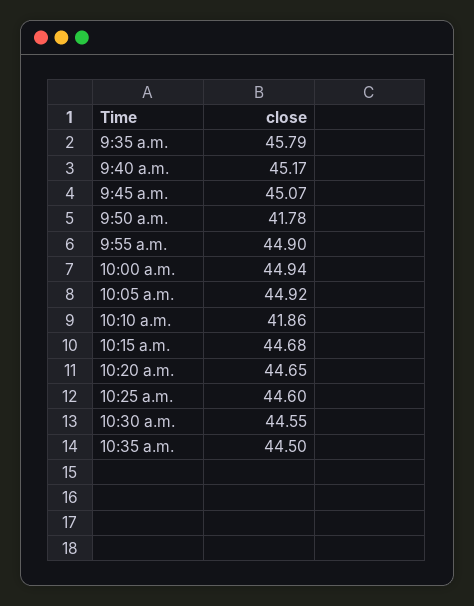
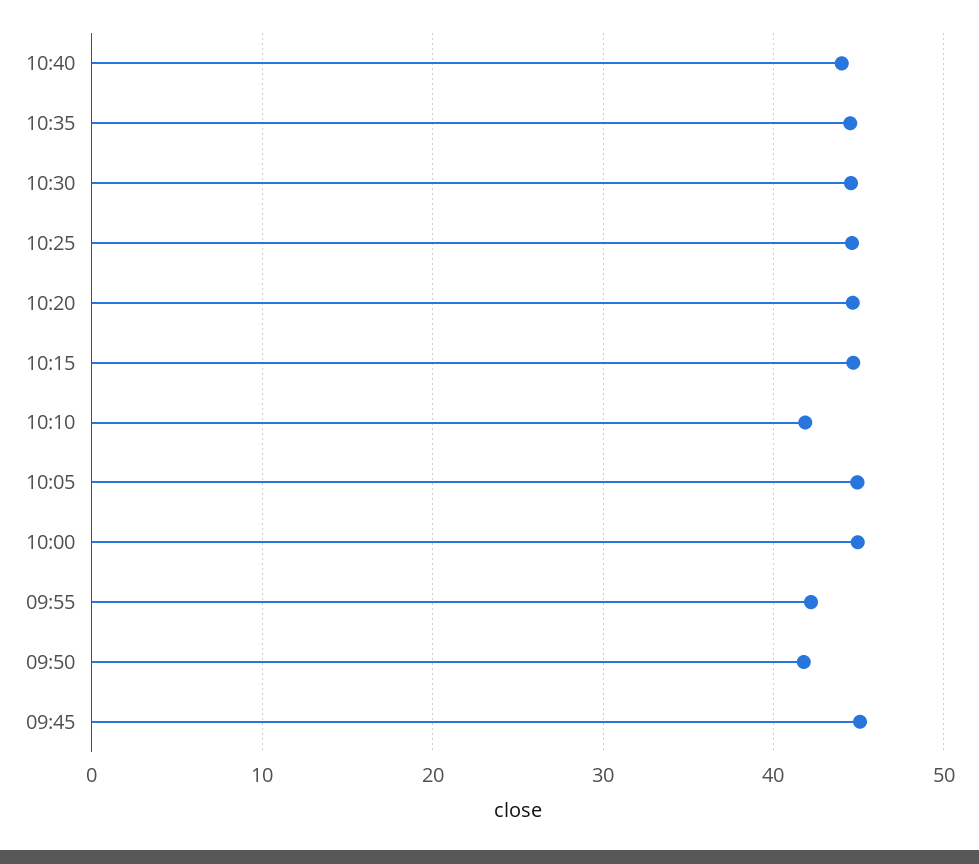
9:35 a.m.: 45.79 -> none
9:40 a.m.: 45.17 -> none
9:55 a.m.: 44.9 -> 42
10:40: none -> 44

